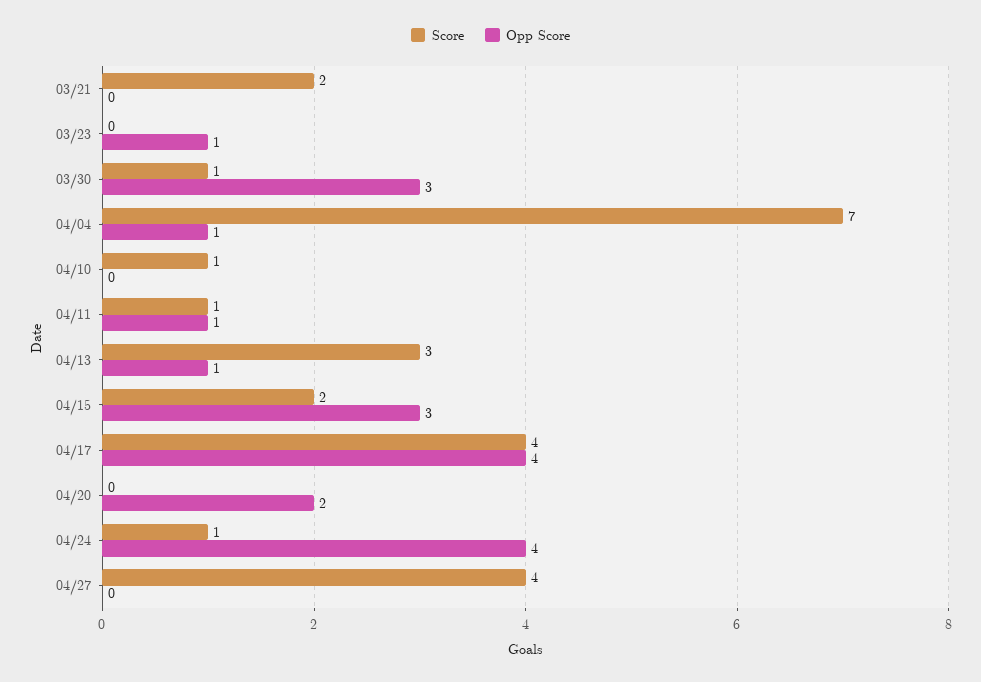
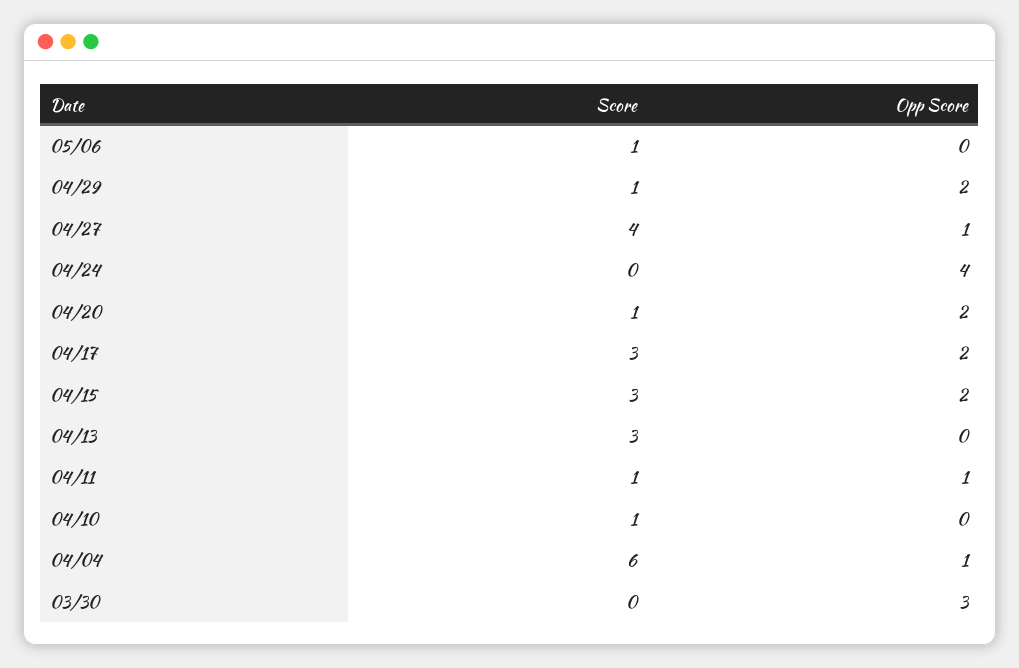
Score, 03/21: 2 -> none
Opp Score, 03/21: 0 -> none
Score, 03/23: 0 -> none
Opp Score, 03/23: 1 -> none
Score, 03/30: 1 -> 0
Score, 04/04: 7 -> 6
Opp Score, 04/13: 1 -> 0
Score, 04/15: 2 -> 3
Opp Score, 04/15: 3 -> 2
Score, 04/17: 4 -> 3
Opp Score, 04/17: 4 -> 2
Score, 04/20: 0 -> 1
Score, 04/24: 1 -> 0
Opp Score, 04/27: 0 -> 1
Score, 05/06: none -> 1
Opp Score, 05/06: none -> 0
Score, 04/29: none -> 1
Opp Score, 04/29: none -> 2

